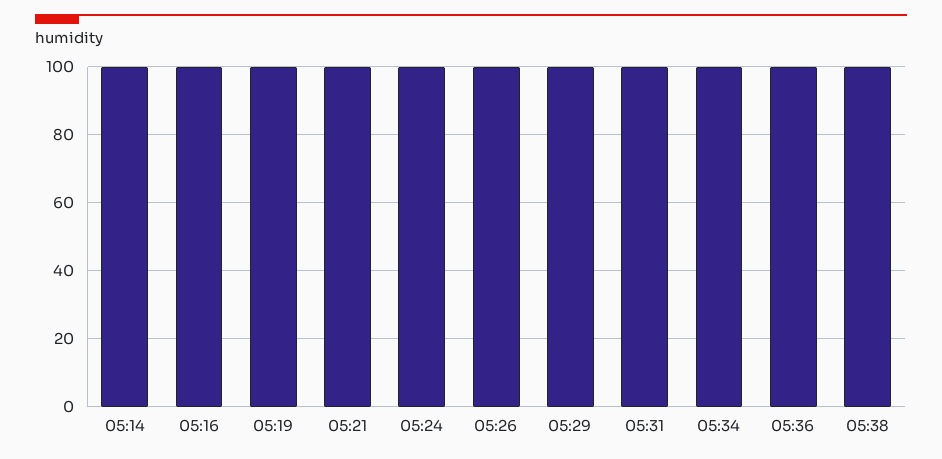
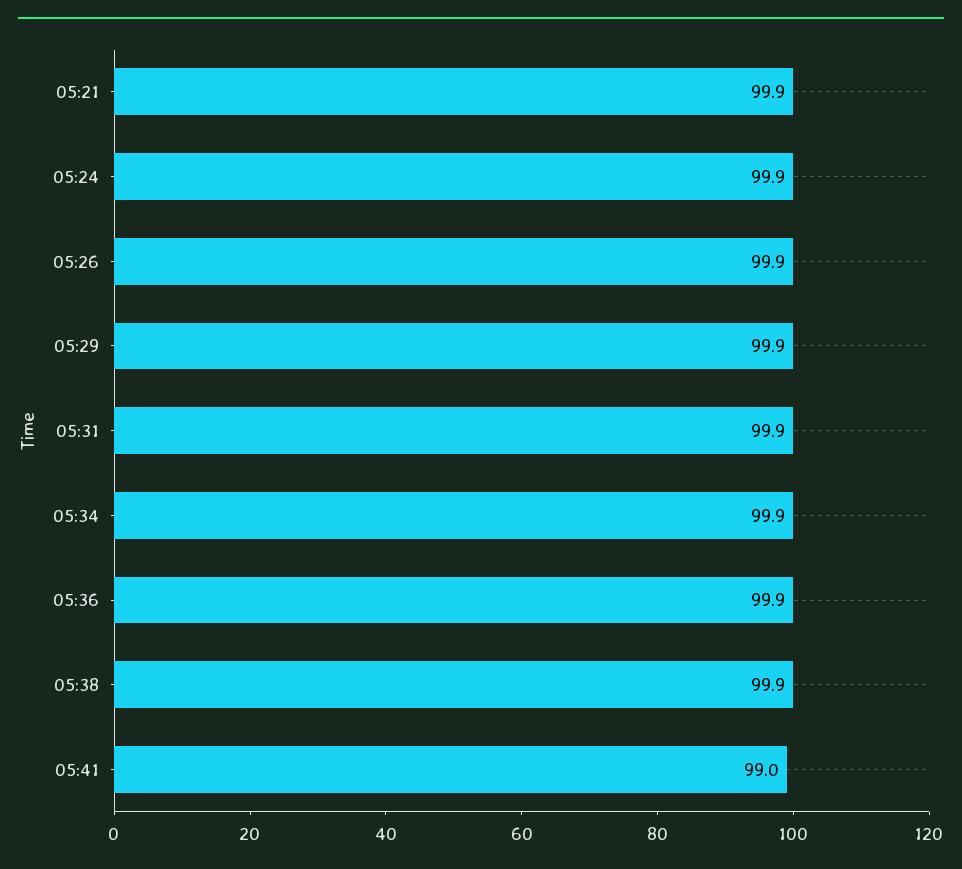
05:14: 100 -> none
05:16: 100 -> none
05:19: 100 -> none
05:41: none -> 99

